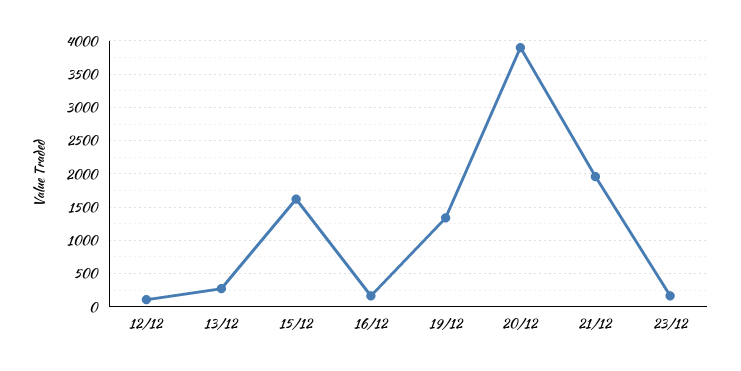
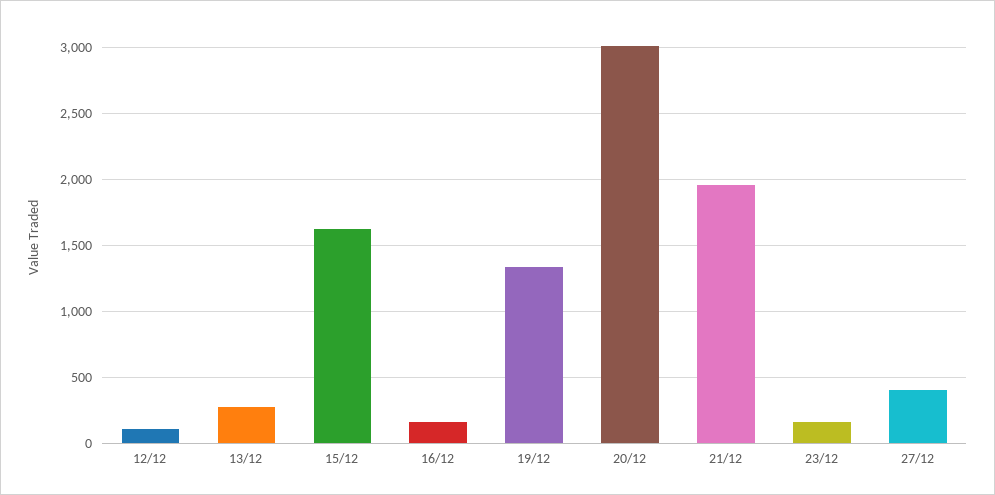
20/12: 3900 -> 3000
27/12: none -> 400

